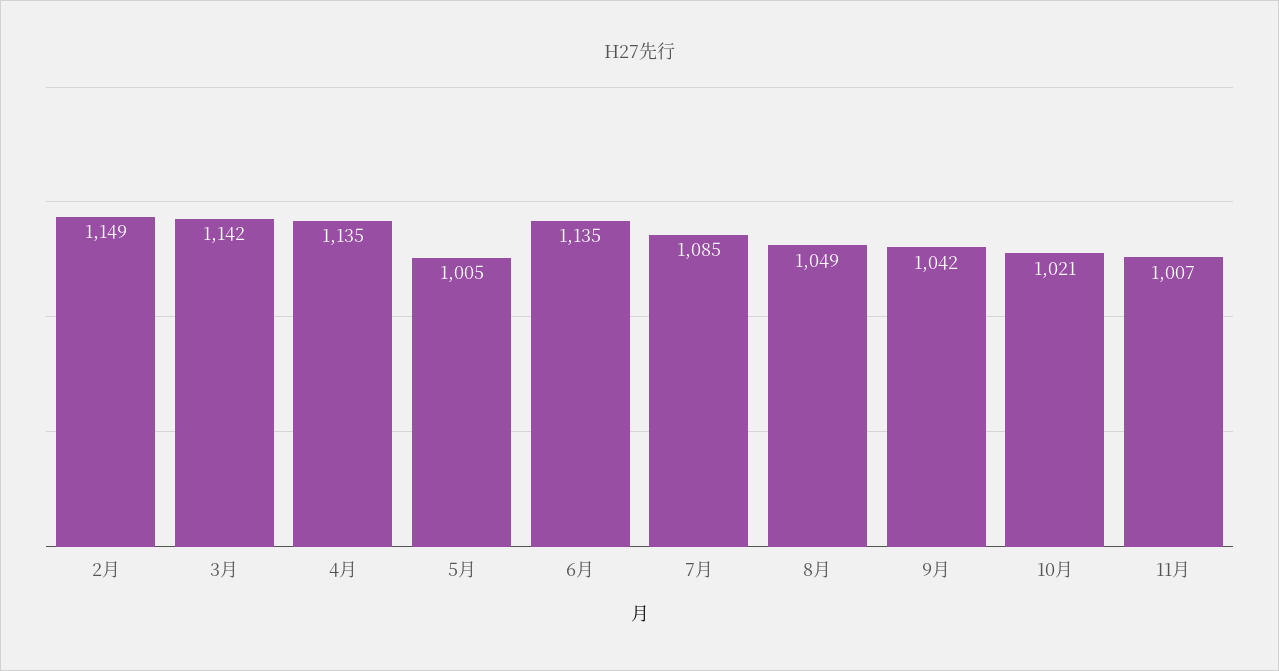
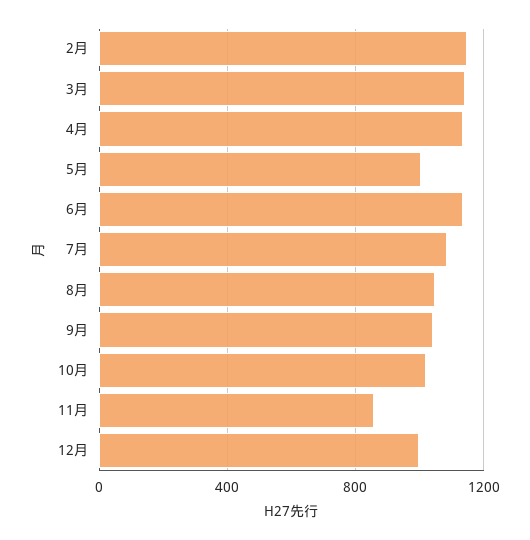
11月: 1007 -> 850
12月: none -> 1000

